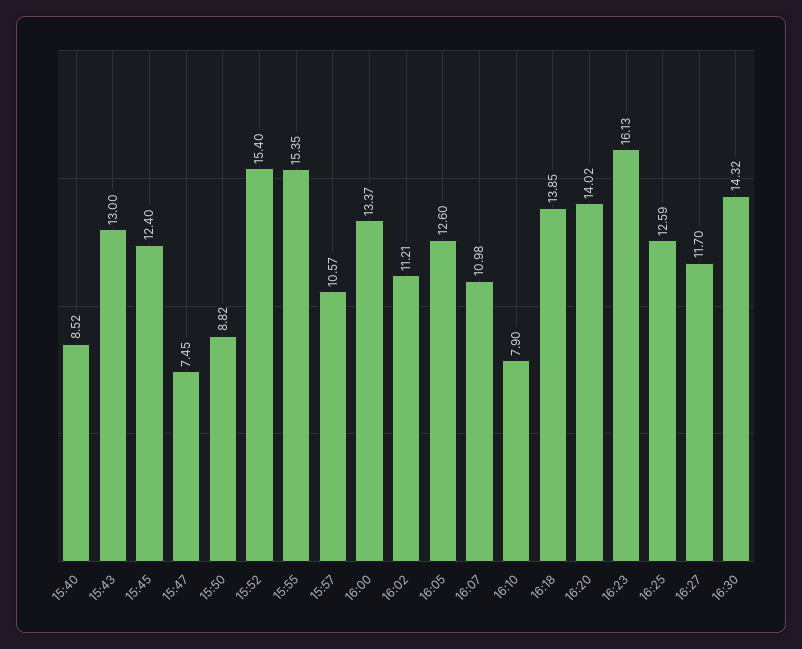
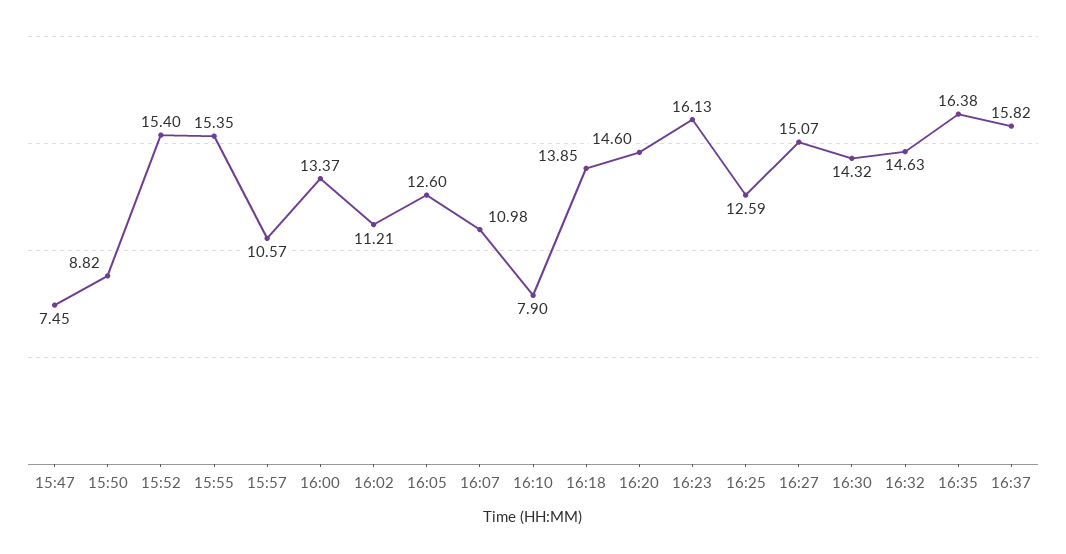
15:40: 8.52 -> none
15:43: 13 -> none
15:45: 12.4 -> none
16:20: 14.02 -> 14.6
16:27: 11.7 -> 15.07
16:32: none -> 14.63
16:35: none -> 16.38
16:37: none -> 15.82

